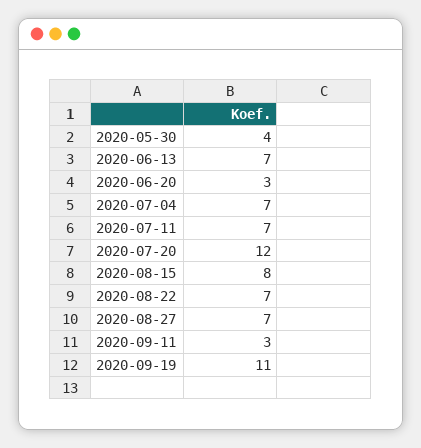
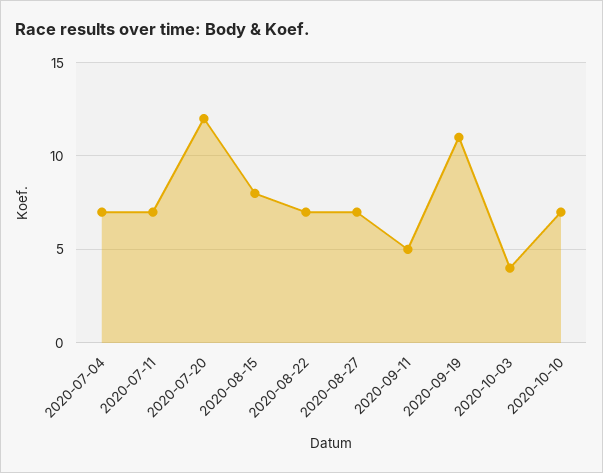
2020-05-30: 4 -> none
2020-06-13: 7 -> none
2020-06-20: 3 -> none
2020-09-11: 3 -> 5
2020-10-03: none -> 4
2020-10-10: none -> 7

